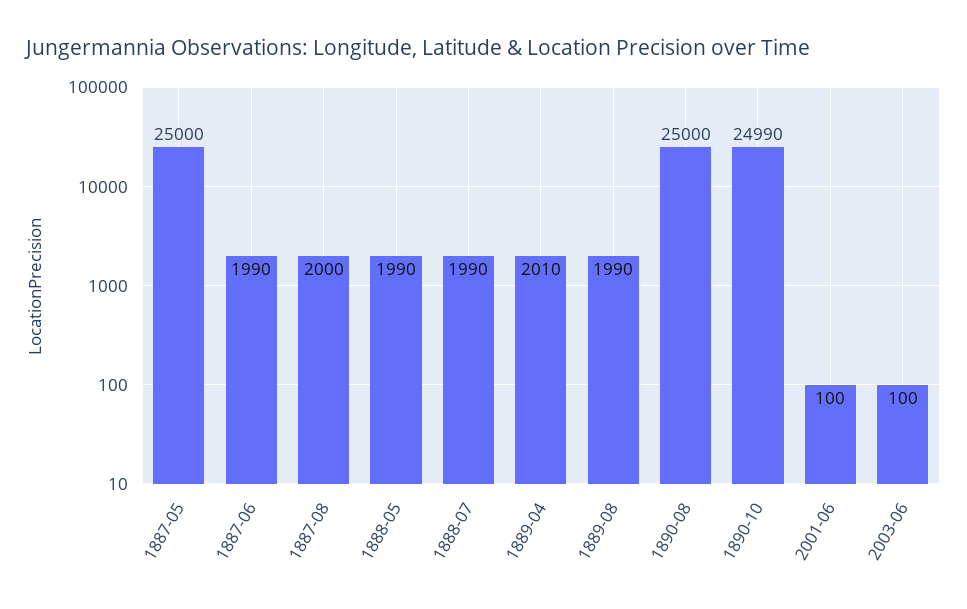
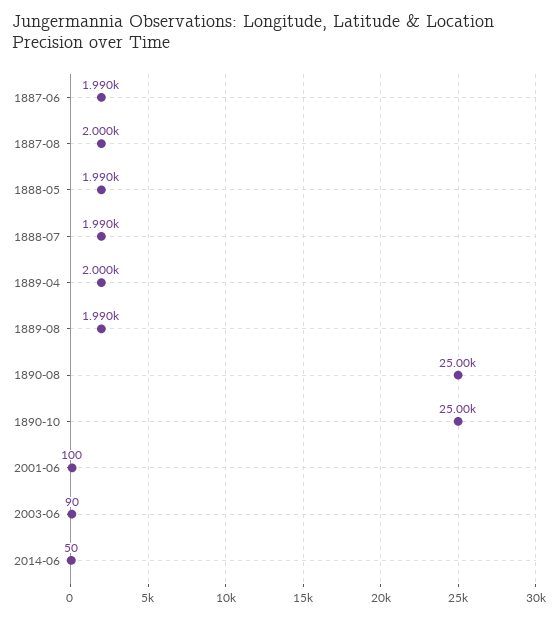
1887-05: 25000 -> none
1889-04: 2010 -> 2000
1890-10: 24990 -> 25000
2003-06: 100 -> 90
2014-06: none -> 50

